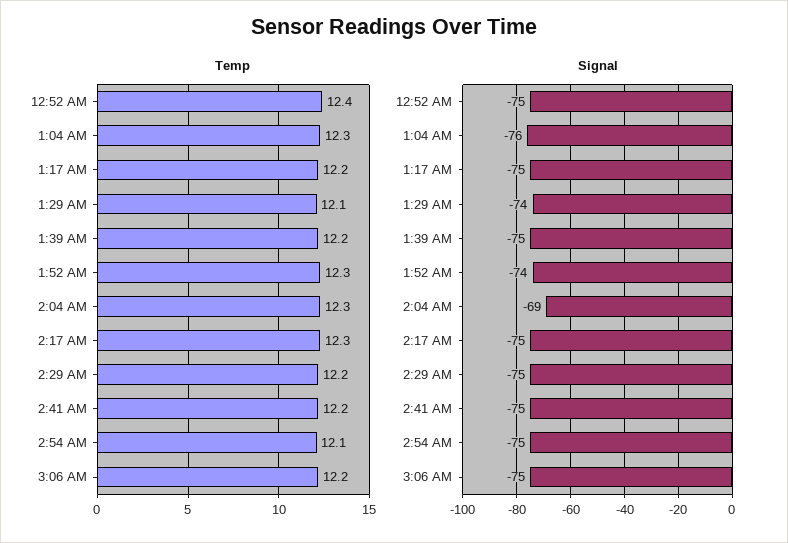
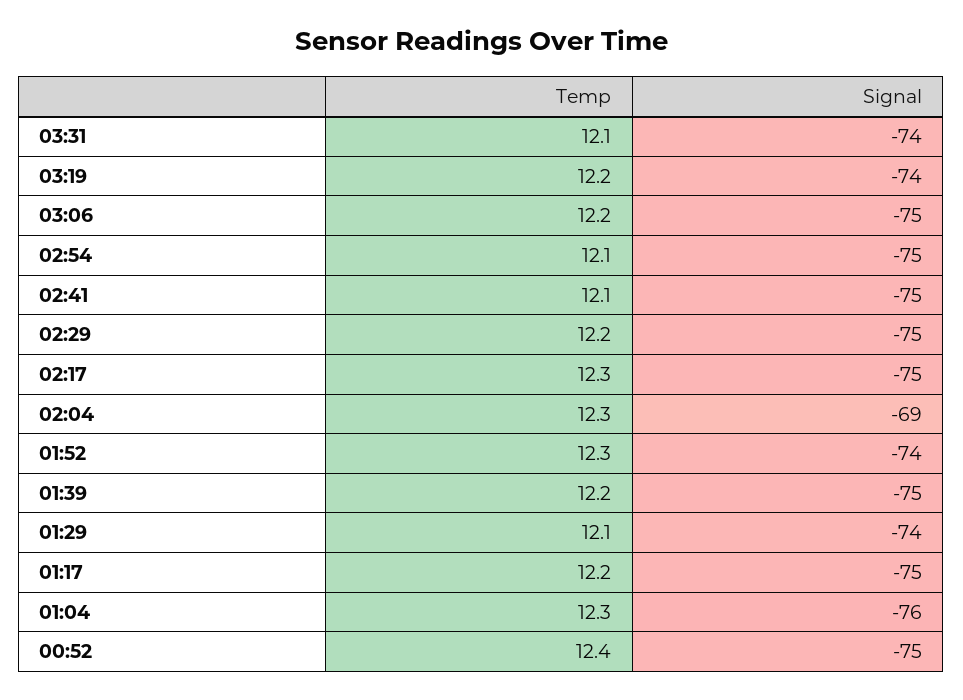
Temp, 2:41 AM: 12.2 -> 12.1
Temp, 03:31: none -> 12.1
Signal, 03:31: none -> -74
Temp, 03:19: none -> 12.2
Signal, 03:19: none -> -74

